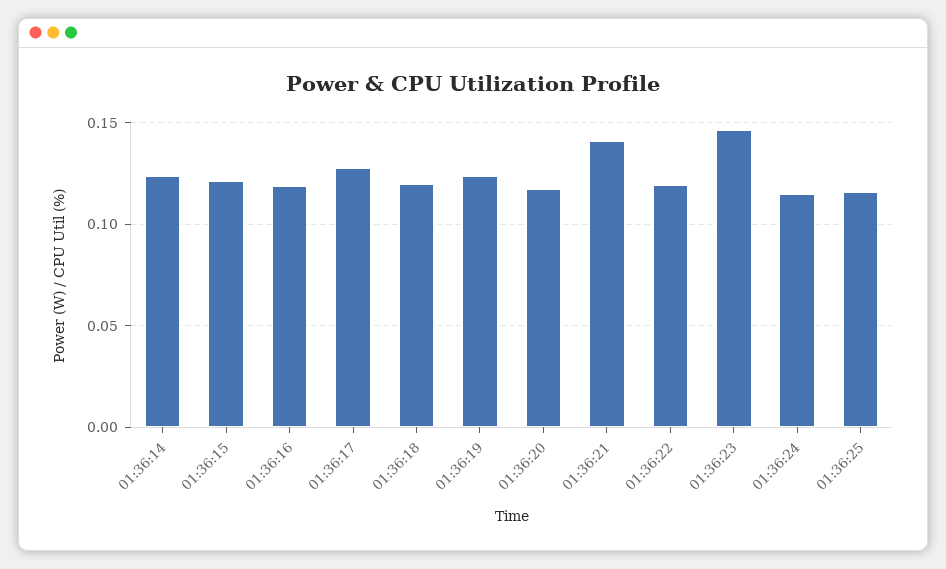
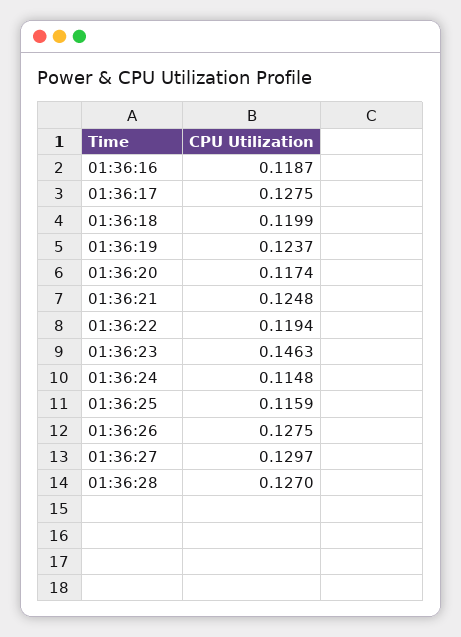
01:36:14: 0.125 -> none
01:36:15: 0.12 -> none
01:36:21: 0.14 -> 0.1248
01:36:26: none -> 0.1275
01:36:27: none -> 0.1297
01:36:28: none -> 0.127

